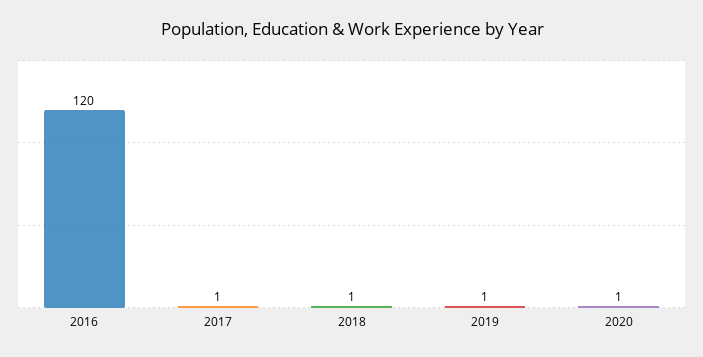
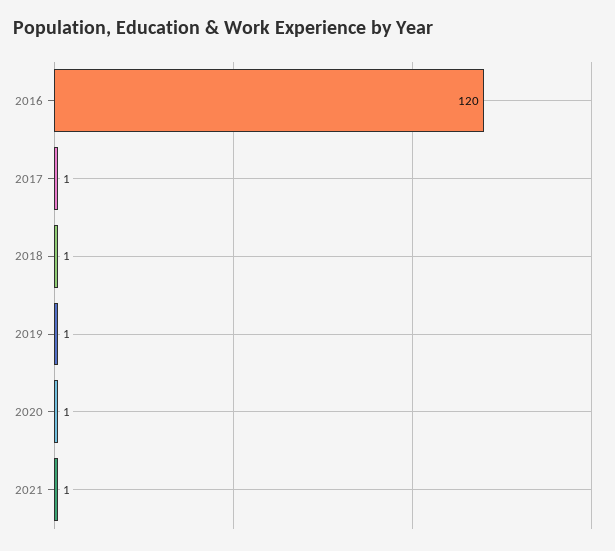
2021: none -> 1

